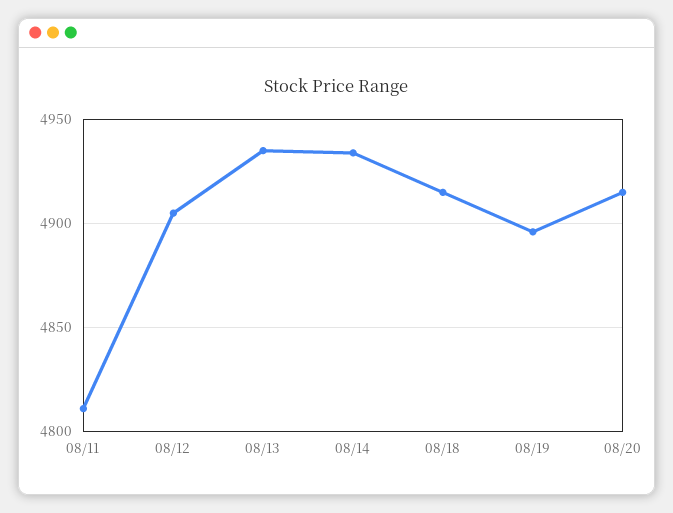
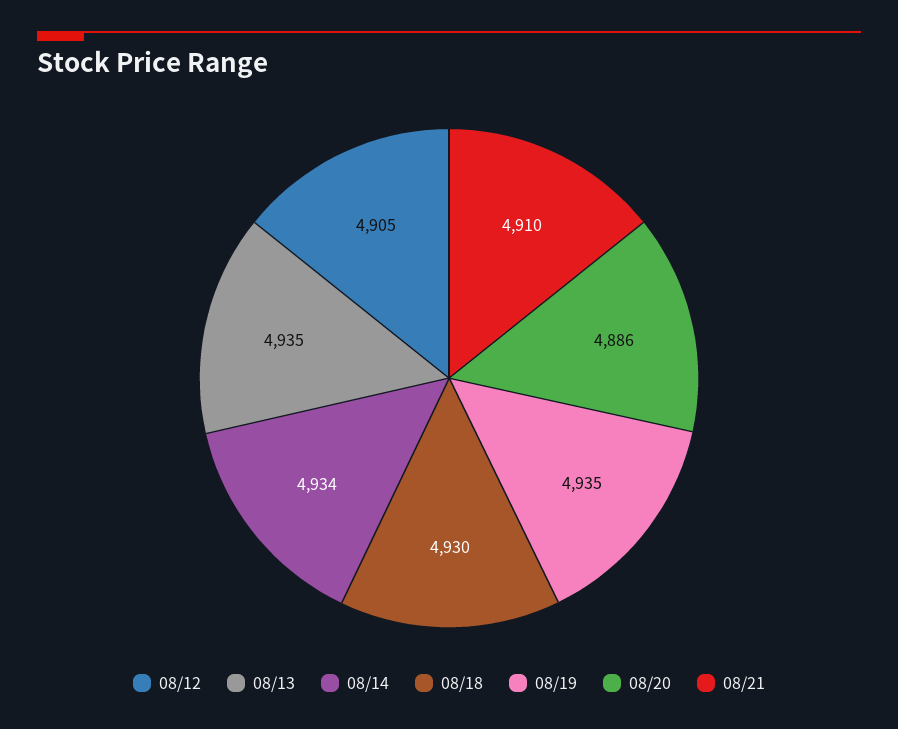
08/11: 4810 -> none
08/18: 4915 -> 4930
08/19: 4895 -> 4935
08/20: 4915 -> 4886
08/21: none -> 4910

